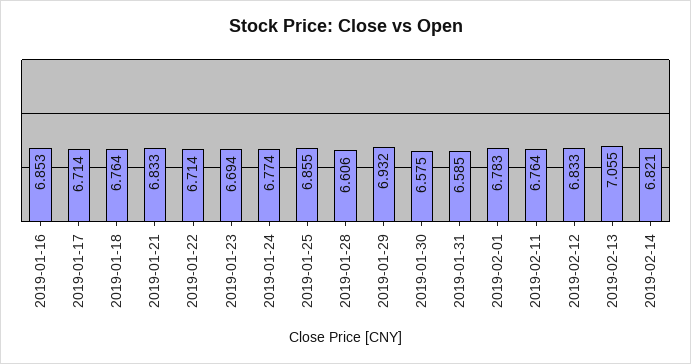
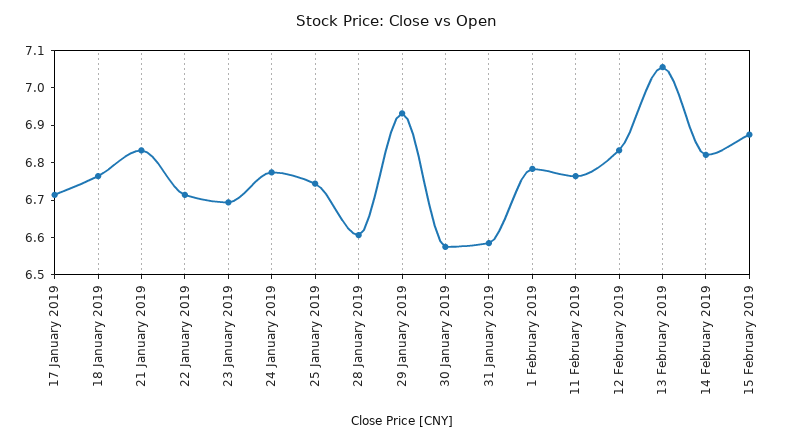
2019-01-16: 6.853 -> none
2019-01-25: 6.855 -> 6.75
15 February 2019: none -> 6.875

